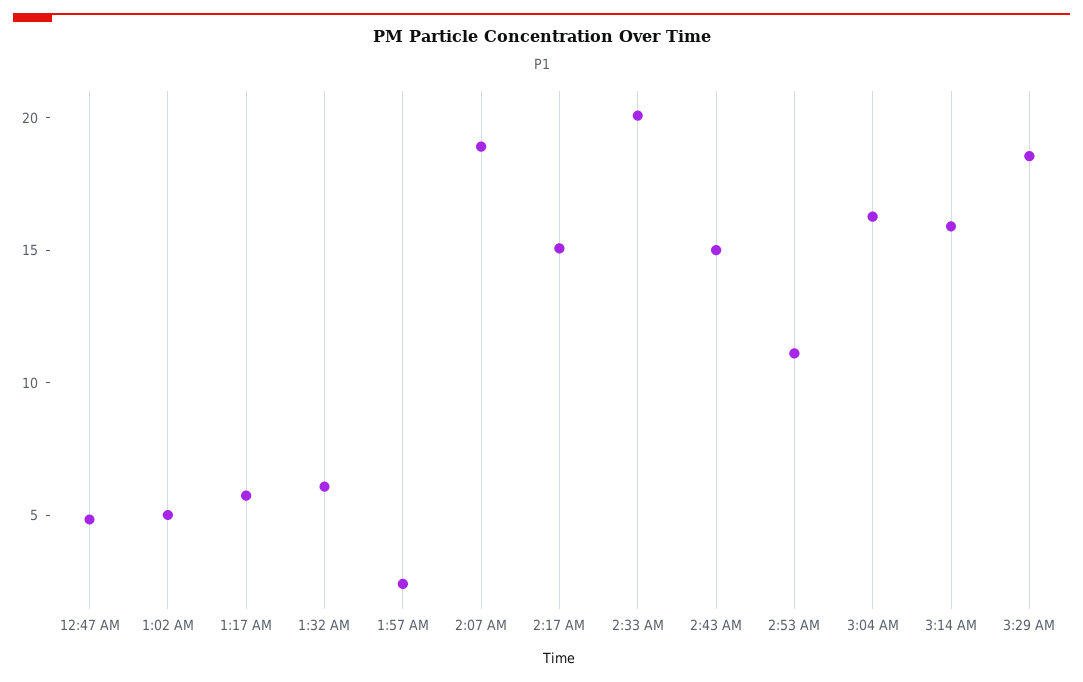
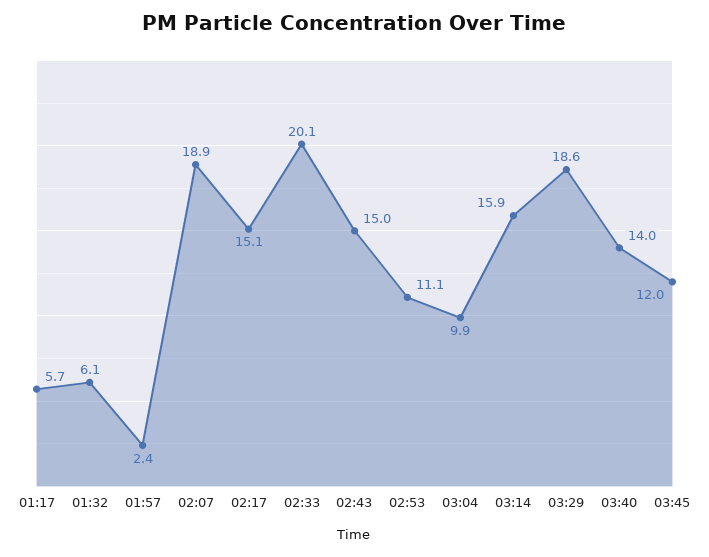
12:47 AM: 5 -> none
1:02 AM: 5 -> none
3:04 AM: 16 -> 9.9
03:40: none -> 14
03:45: none -> 12

